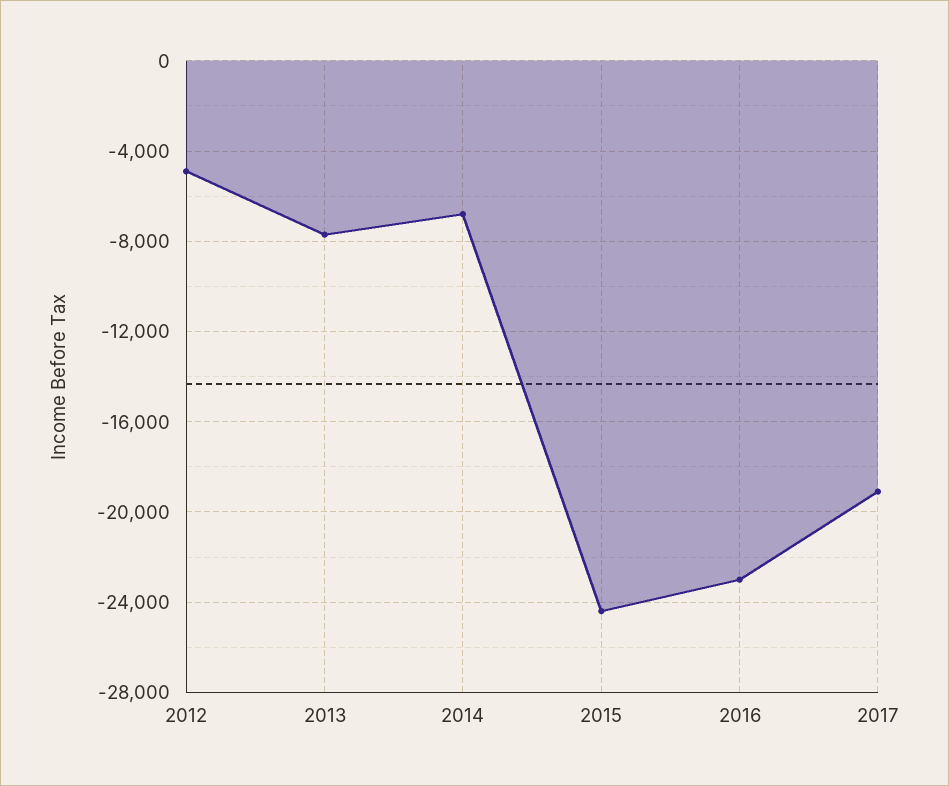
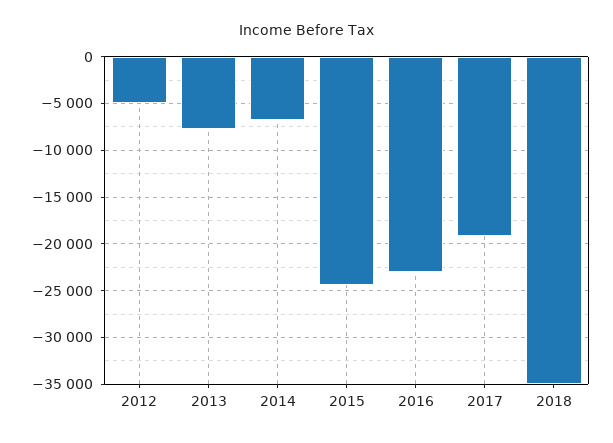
2018: none -> -35000

